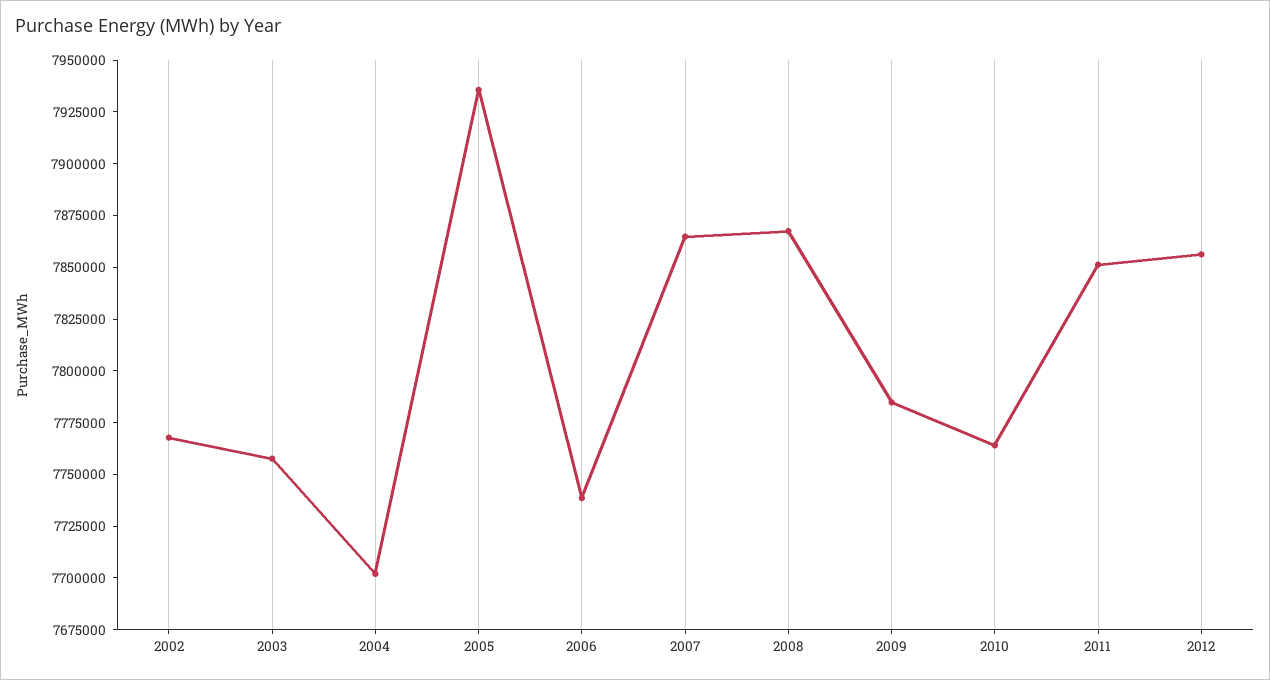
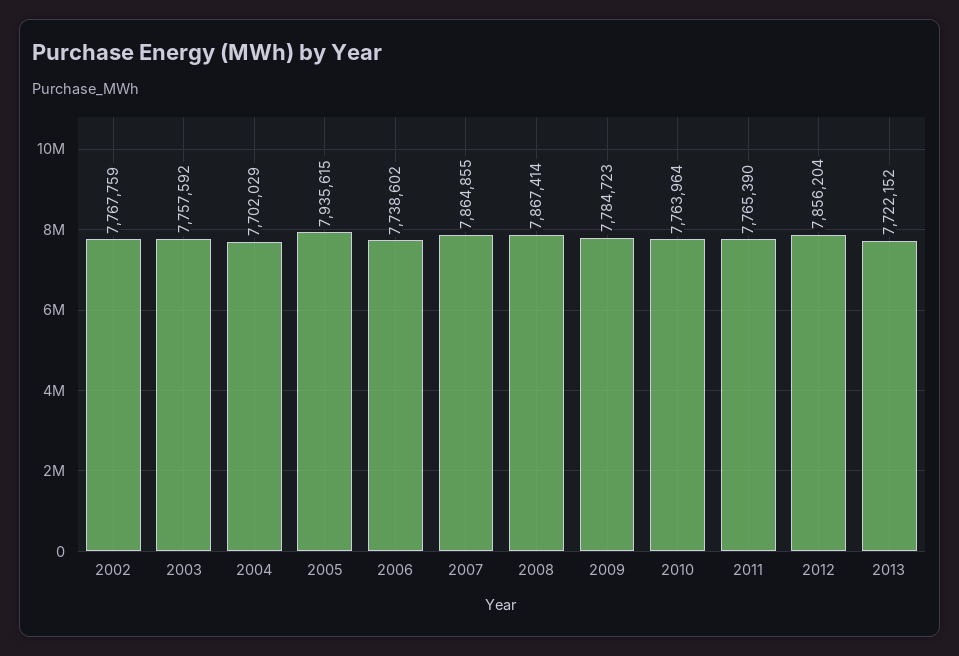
2011: 7850000 -> 7765390
2013: none -> 7722152

